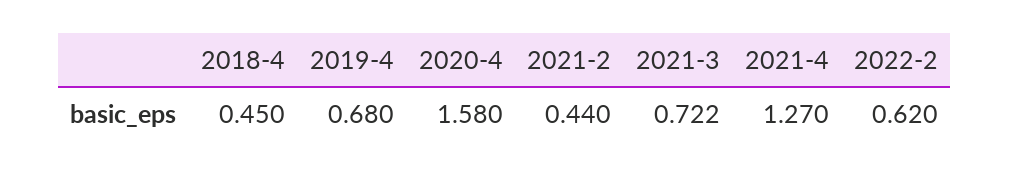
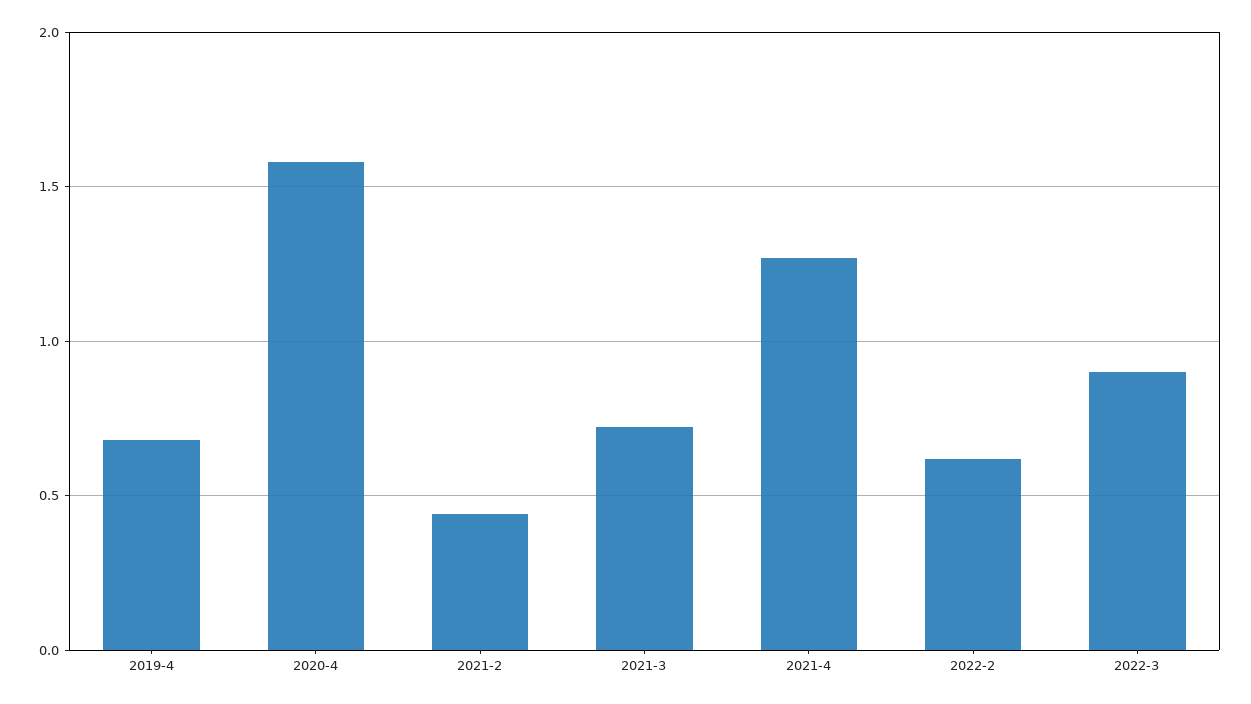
2018-4: 0.45 -> none
2022-3: none -> 0.9

